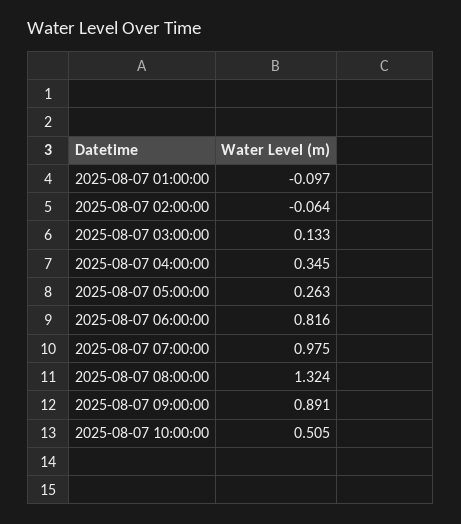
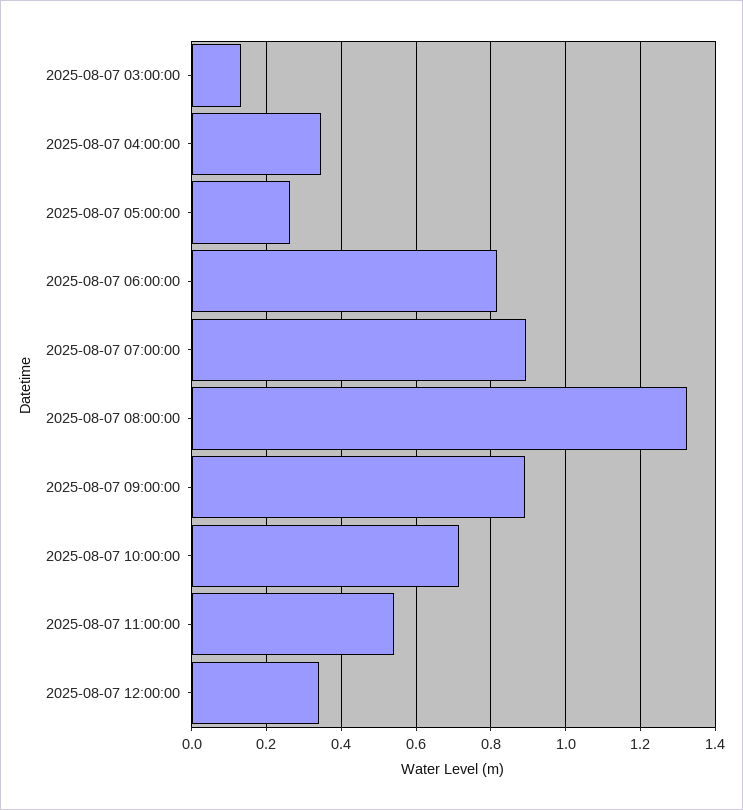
2025-08-07 01:00:00: -0.097 -> none
2025-08-07 02:00:00: -0.064 -> none
2025-08-07 07:00:00: 0.975 -> 0.9
2025-08-07 10:00:00: 0.505 -> 0.72
2025-08-07 11:00:00: none -> 0.54
2025-08-07 12:00:00: none -> 0.34

